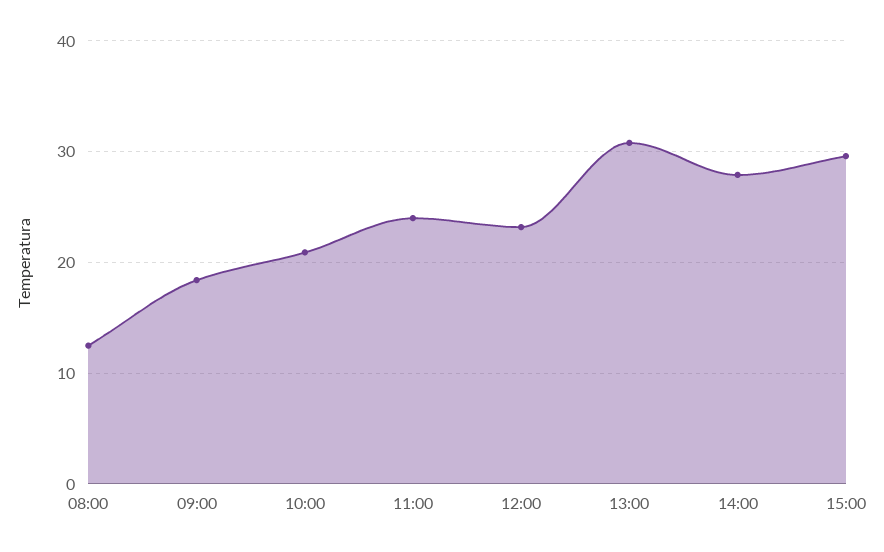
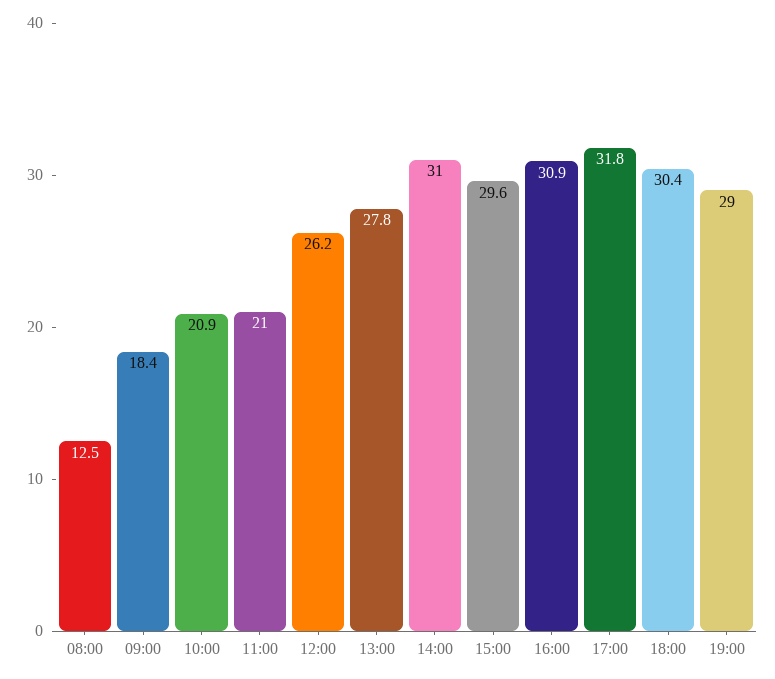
11:00: 24 -> 21
12:00: 23 -> 26.2
13:00: 31 -> 27.8
14:00: 28 -> 31
16:00: none -> 30.9
17:00: none -> 31.8
18:00: none -> 30.4
19:00: none -> 29

